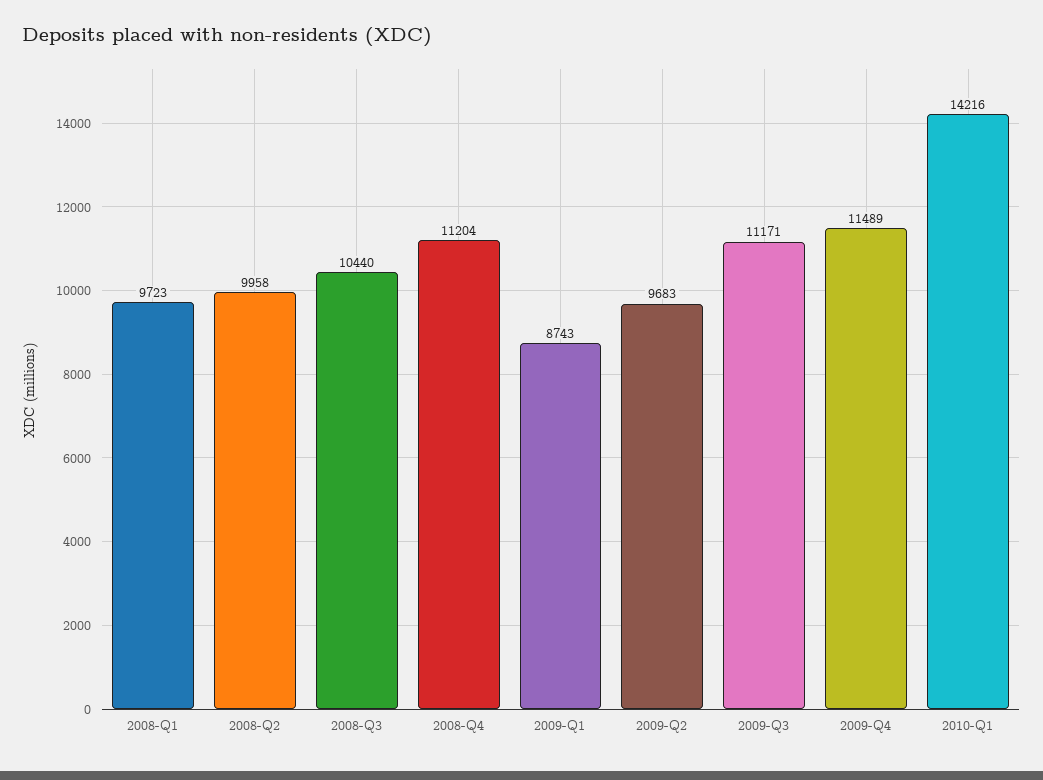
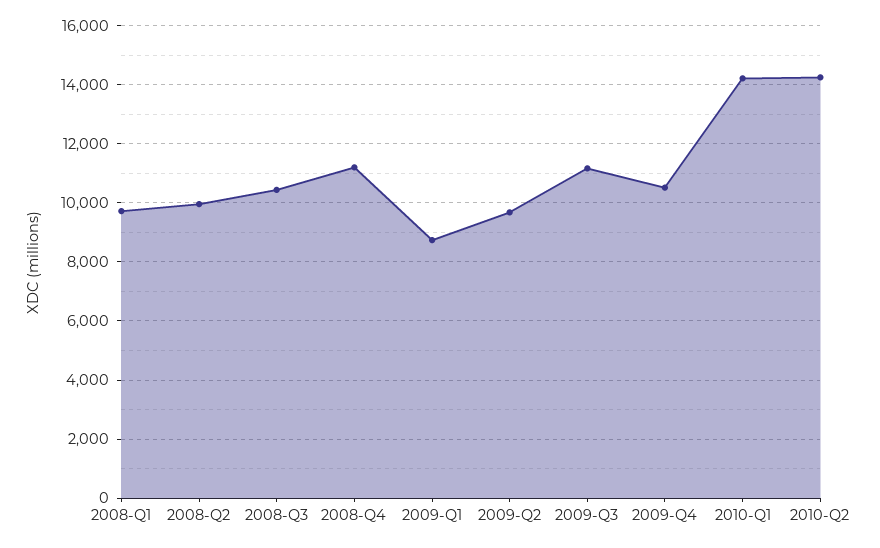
2009-Q4: 11489 -> 10500
2010-Q2: none -> 14250

